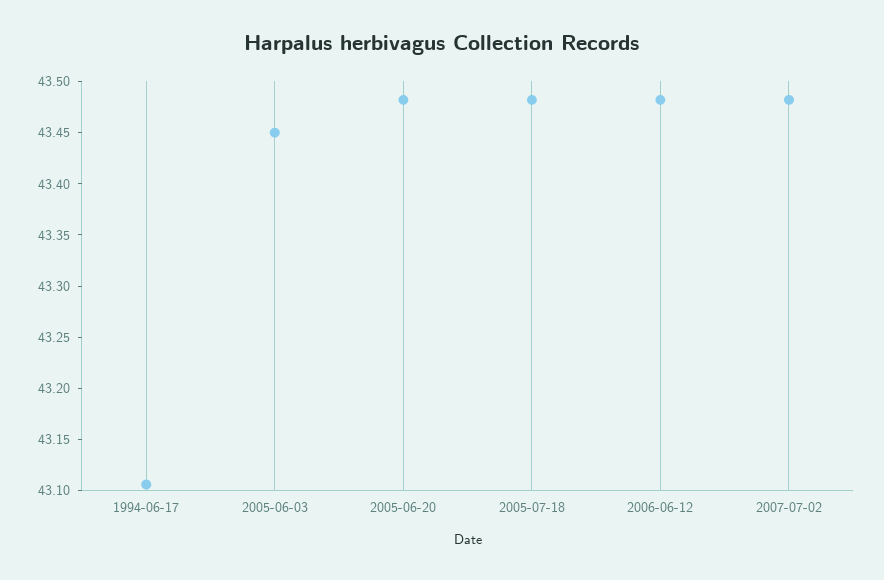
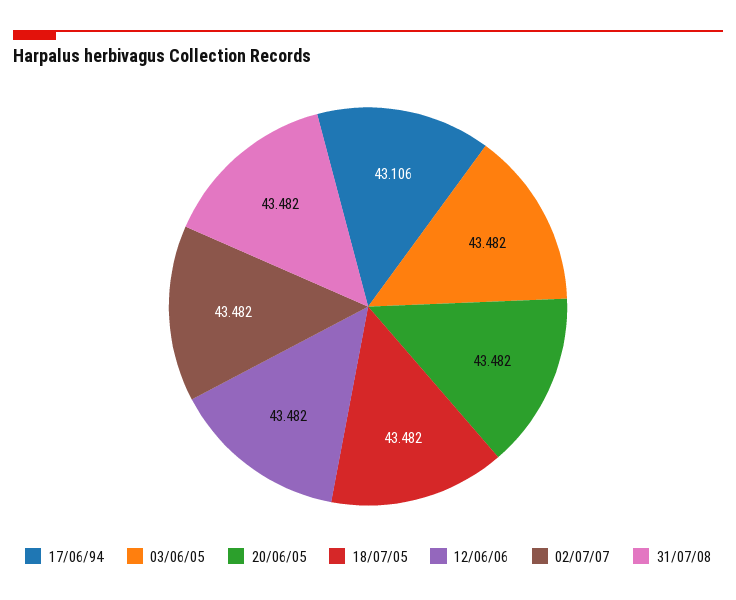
2005-06-03: 43.45 -> 43.482
31/07/08: none -> 43.482

